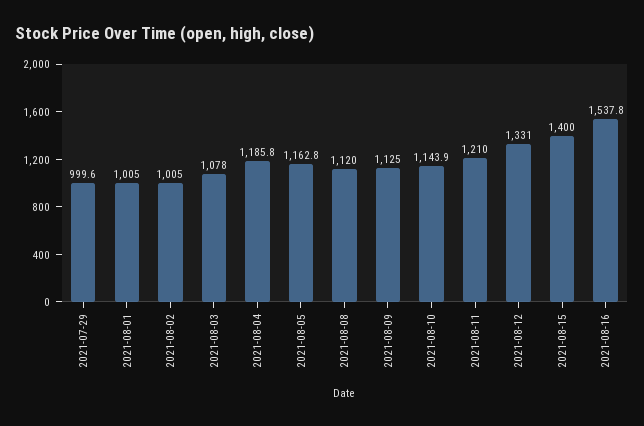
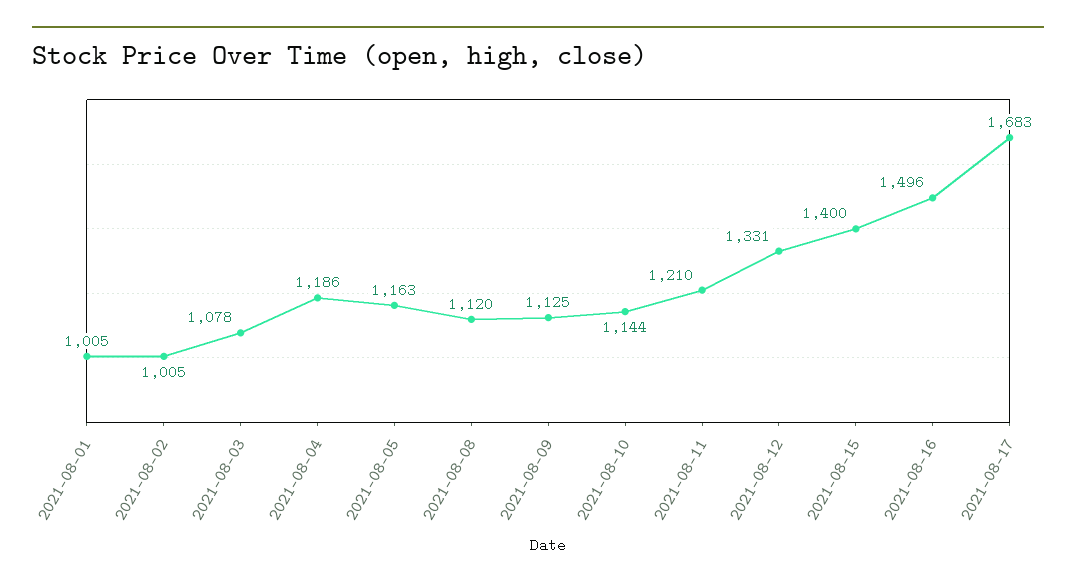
2021-07-29: 999.6 -> none
2021-08-16: 1537.8 -> 1496
2021-08-17: none -> 1683

